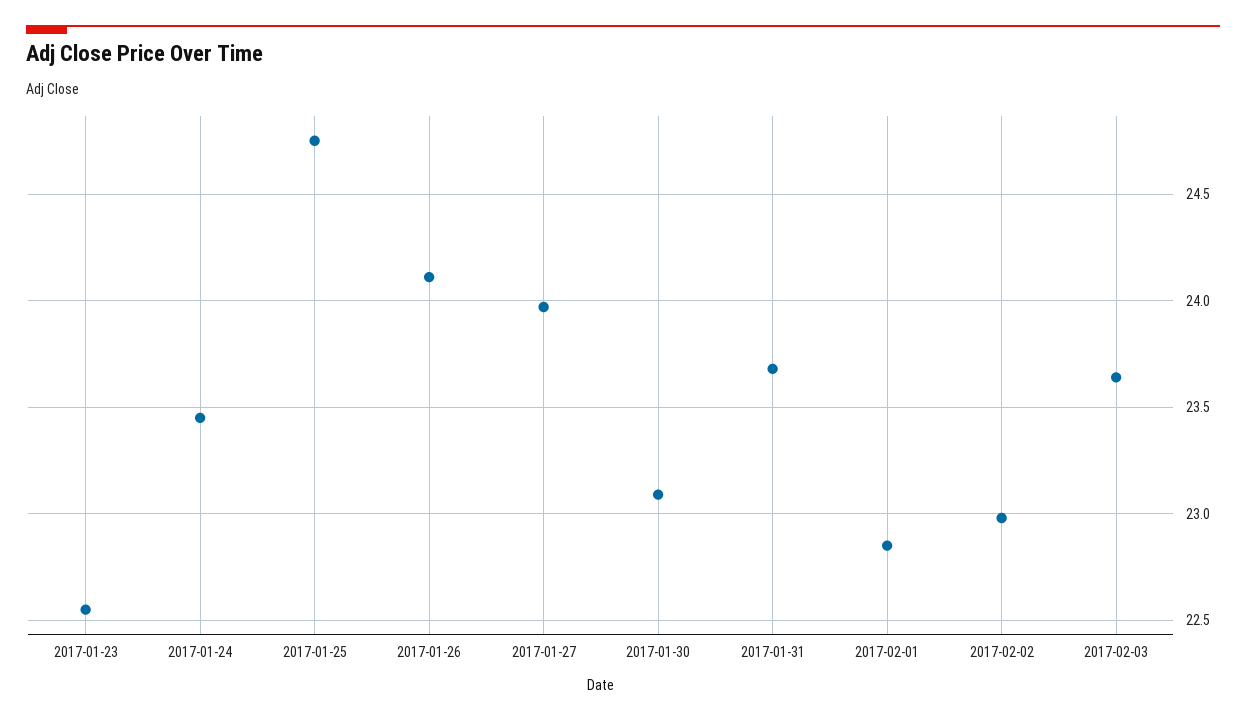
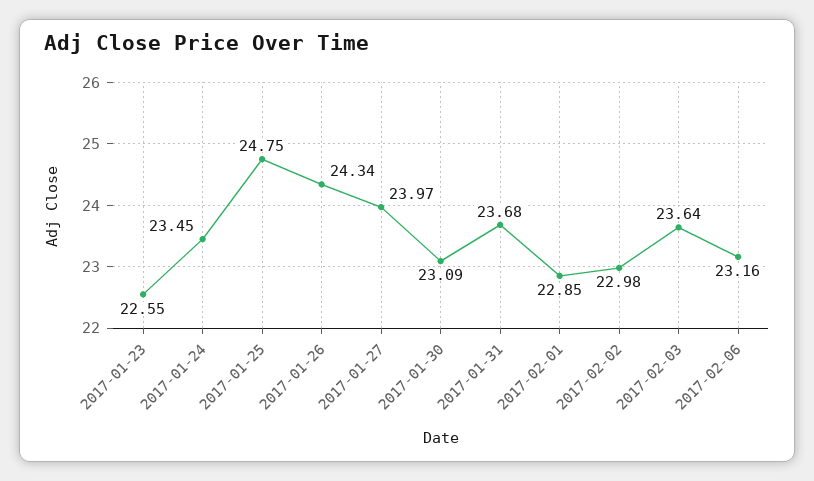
2017-01-26: 24.1 -> 24.34
2017-02-06: none -> 23.16

